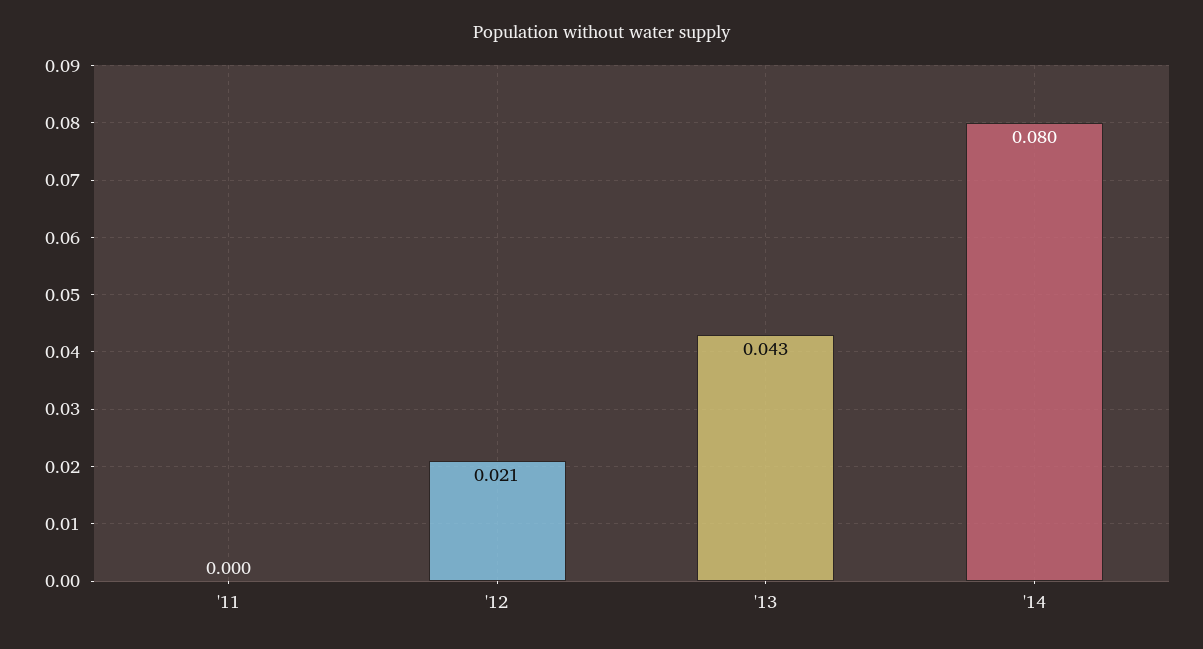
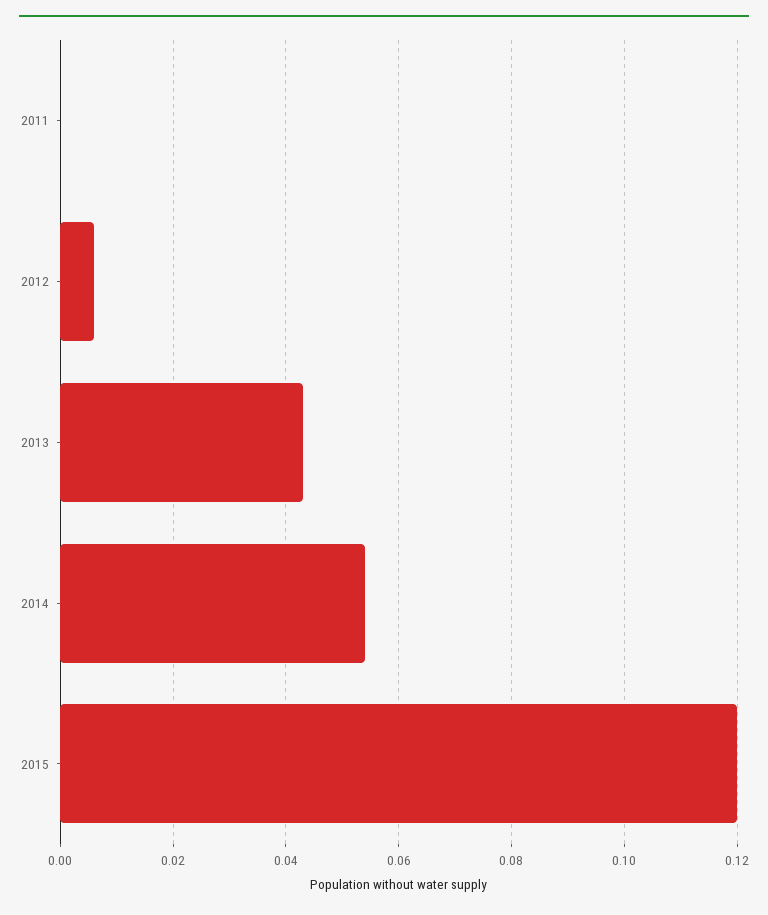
'12: 0.021 -> 0.005
'14: 0.08 -> 0.055
2015: none -> 0.12

